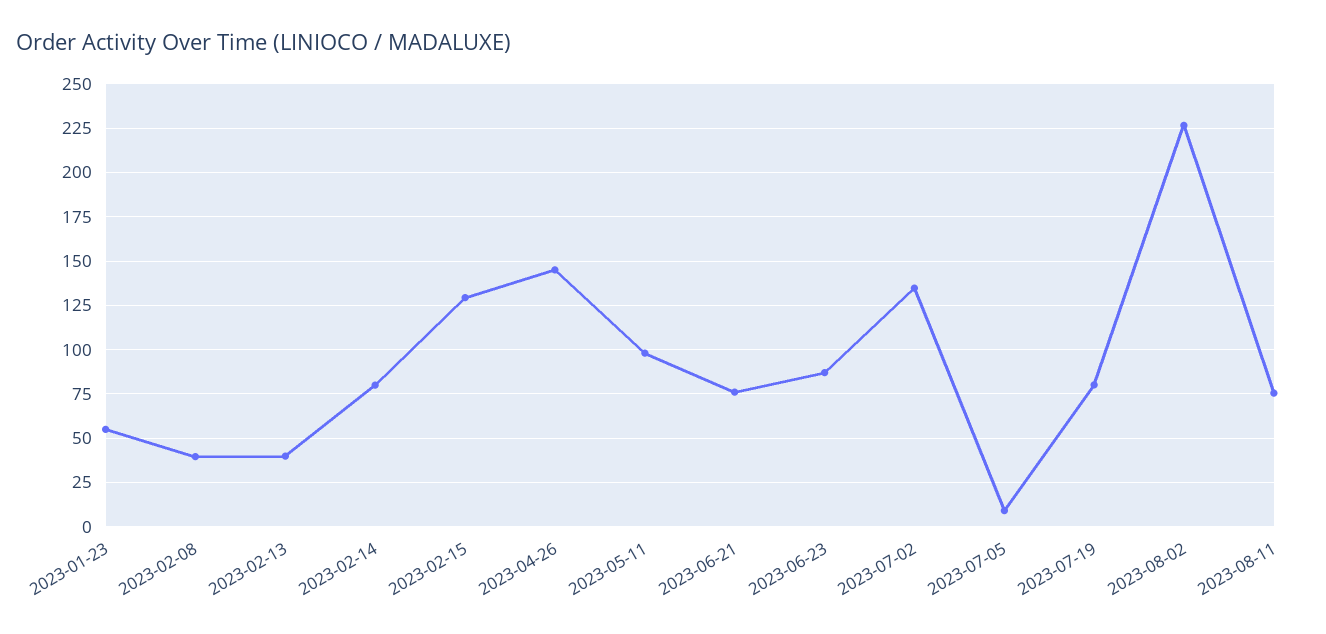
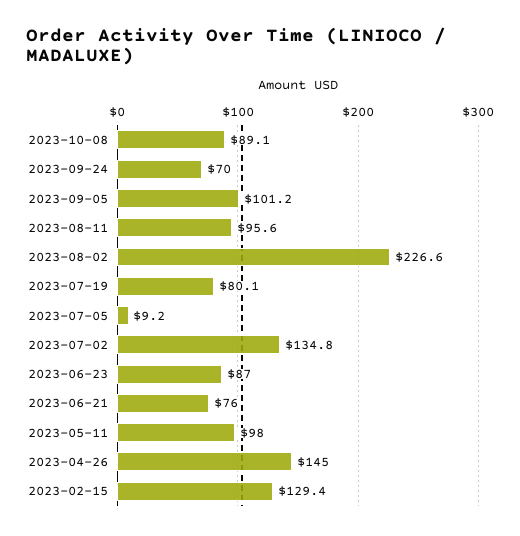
2023-01-23: 55 -> none
2023-02-08: 40 -> none
2023-02-13: 40 -> none
2023-02-14: 80 -> none
2023-08-11: 75 -> 95.6
2023-10-08: none -> 89.1
2023-09-24: none -> 70
2023-09-05: none -> 101.2

